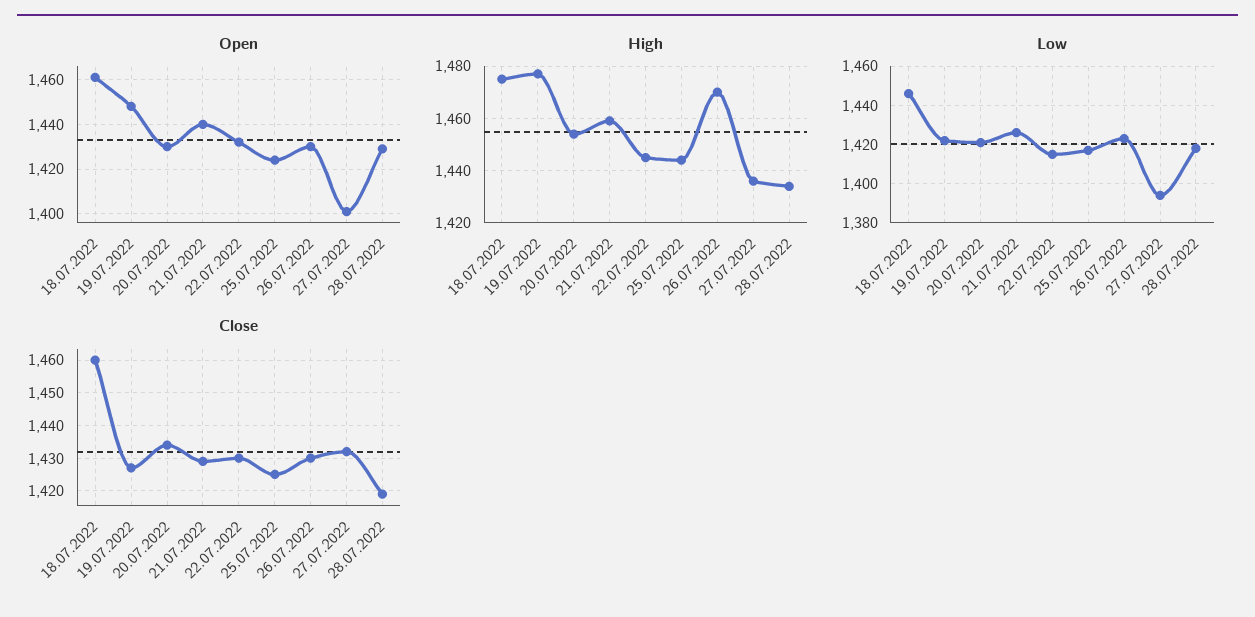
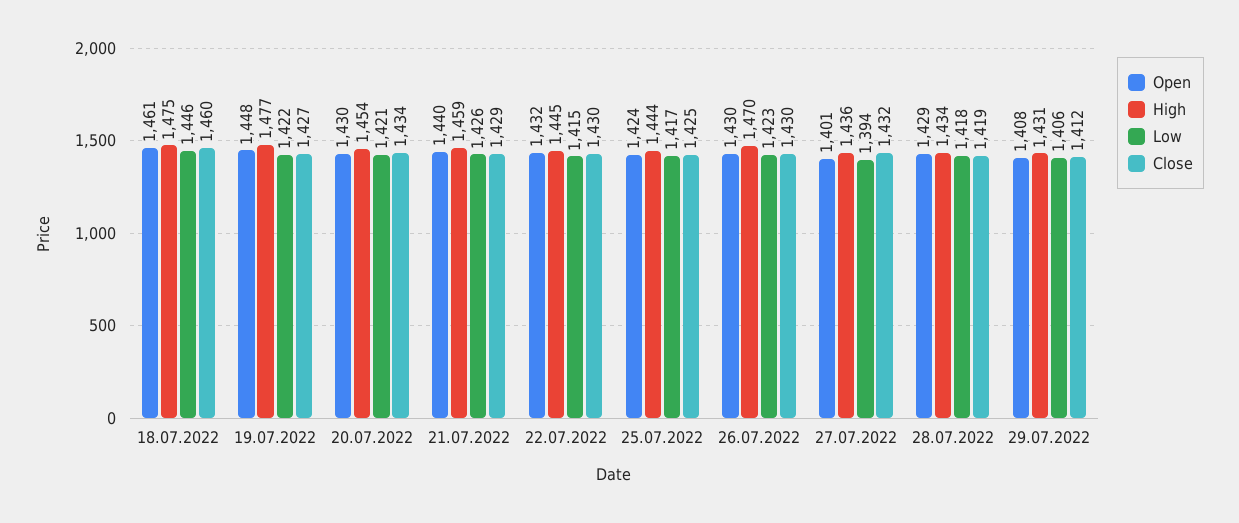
Open, 29.07.2022: none -> 1408
High, 29.07.2022: none -> 1431
Low, 29.07.2022: none -> 1406
Close, 29.07.2022: none -> 1412

